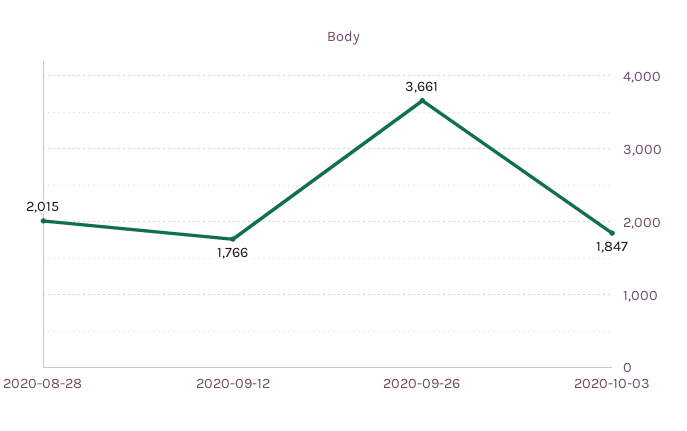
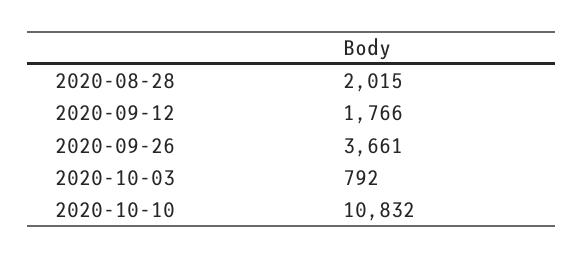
2020-10-03: 1847 -> 792
2020-10-10: none -> 10832

